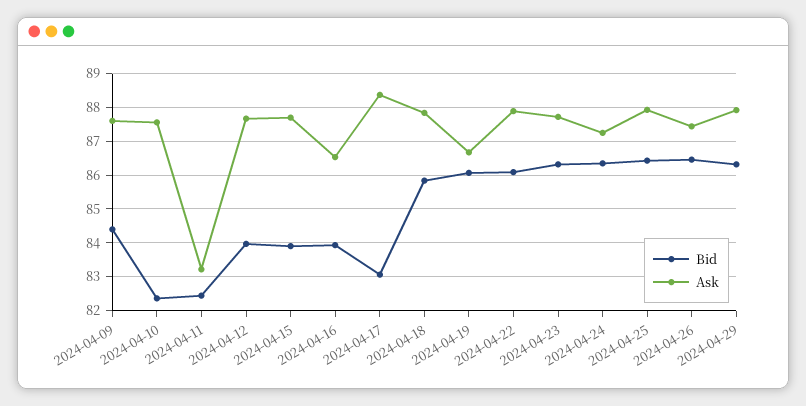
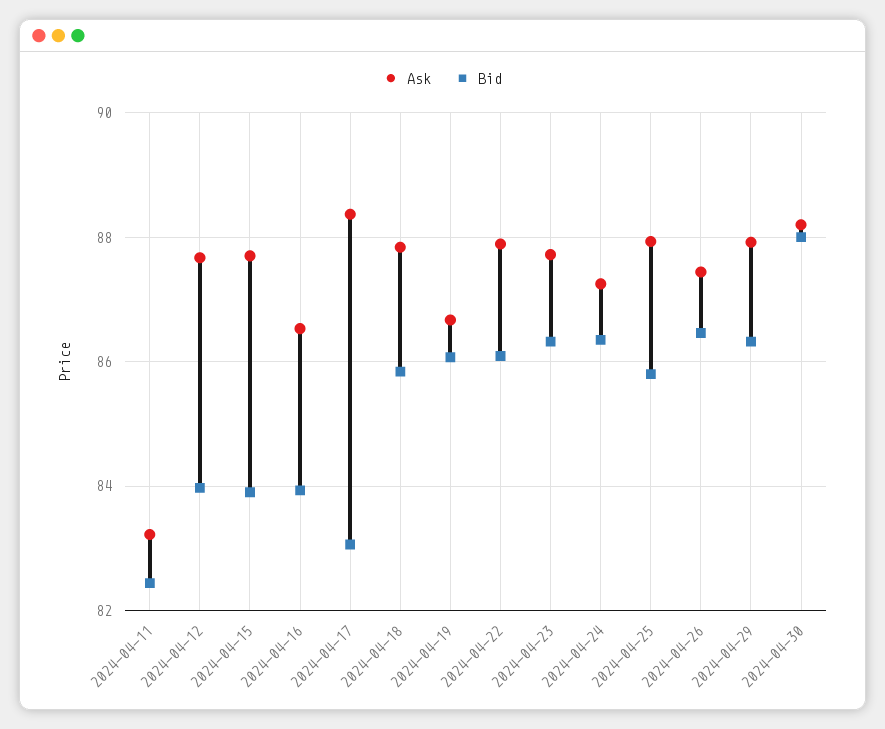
Bid, 2024-04-09: 84.4 -> none
Ask, 2024-04-09: 87.6 -> none
Bid, 2024-04-10: 82.4 -> none
Ask, 2024-04-10: 87.6 -> none
Bid, 2024-04-25: 86.4 -> 85.8
Ask, 2024-04-30: none -> 88.2
Bid, 2024-04-30: none -> 88

